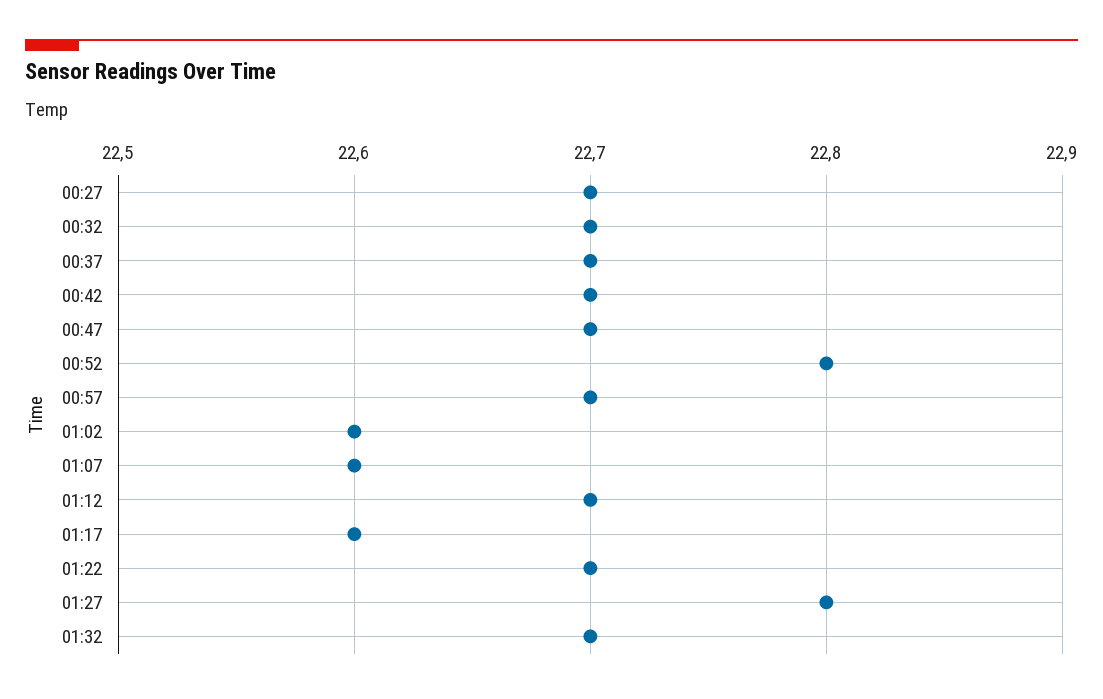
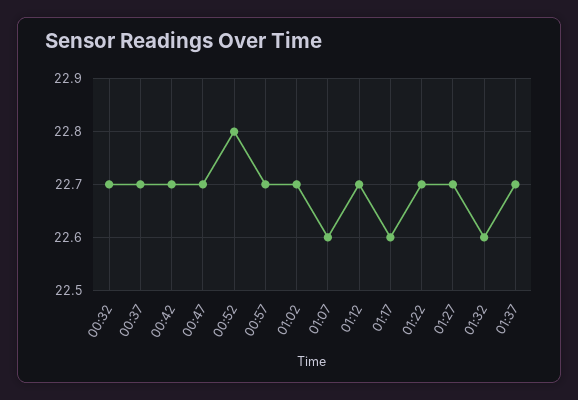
00:27: 22.7 -> none
01:02: 22.6 -> 22.7
01:27: 22.8 -> 22.7
01:32: 22.7 -> 22.6
01:37: none -> 22.7

